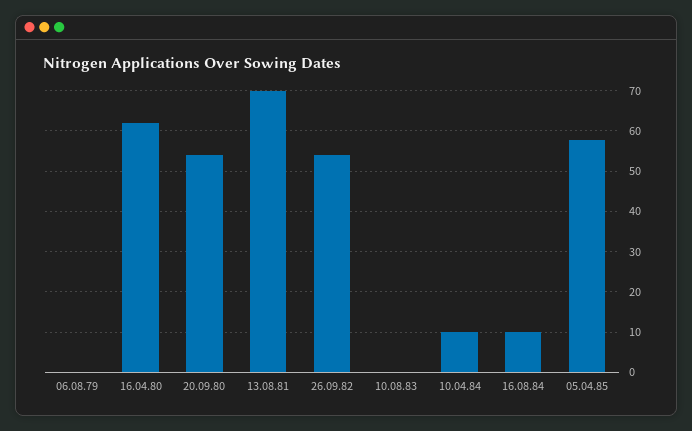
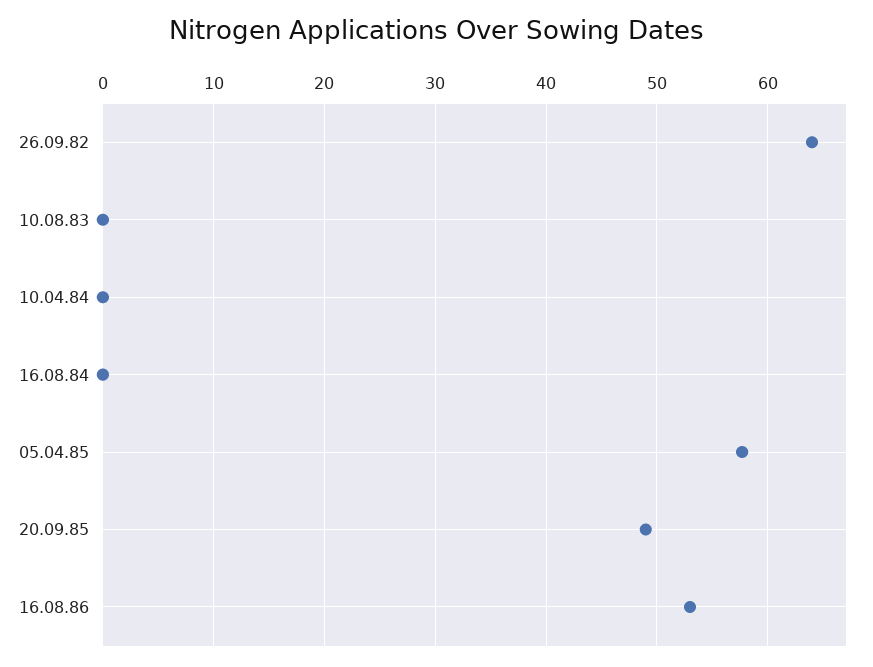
06.08.79: 0 -> none
16.04.80: 62 -> none
20.09.80: 54 -> none
13.08.81: 70 -> none
26.09.82: 54 -> 64
10.04.84: 10 -> 0
16.08.84: 10 -> 0
20.09.85: none -> 49
16.08.86: none -> 53

